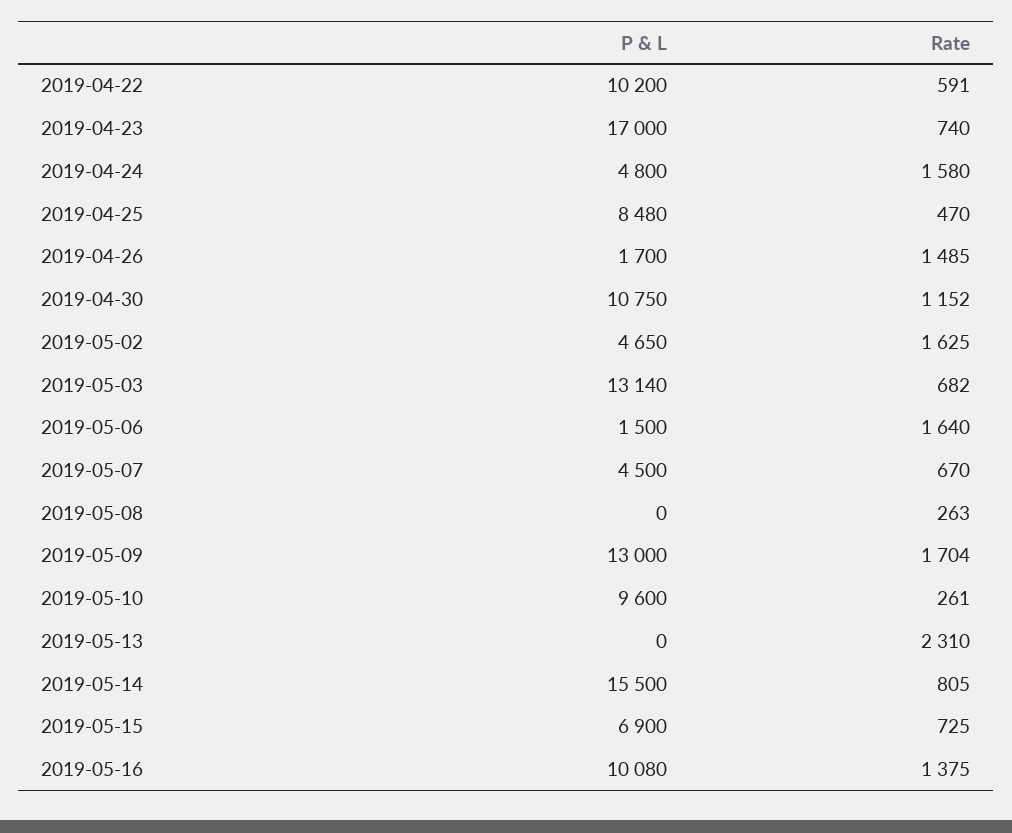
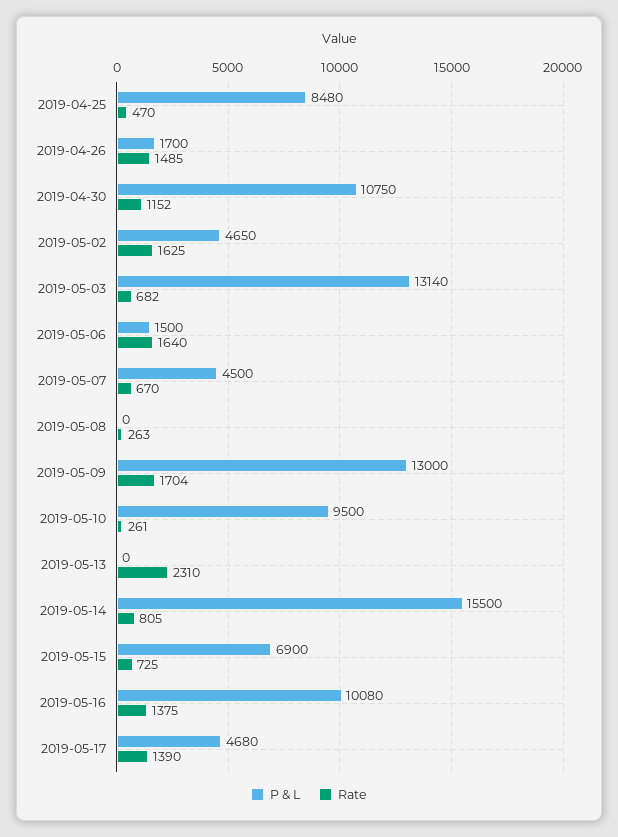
P & L, 2019-04-22: 10200 -> none
Rate, 2019-04-22: 591 -> none
P & L, 2019-04-23: 17000 -> none
Rate, 2019-04-23: 740 -> none
P & L, 2019-04-24: 4800 -> none
Rate, 2019-04-24: 1580 -> none
P & L, 2019-05-10: 9600 -> 9500
P & L, 2019-05-17: none -> 4680
Rate, 2019-05-17: none -> 1390

